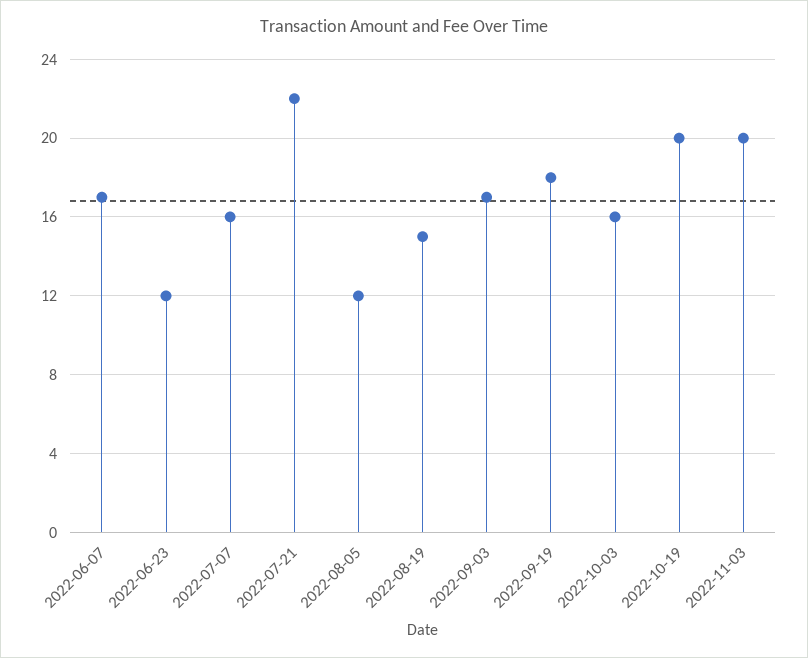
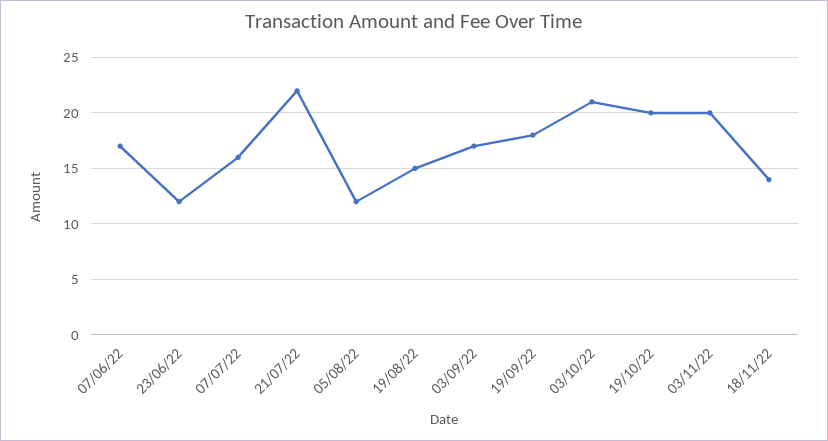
2022-10-03: 16 -> 21
18/11/22: none -> 14

